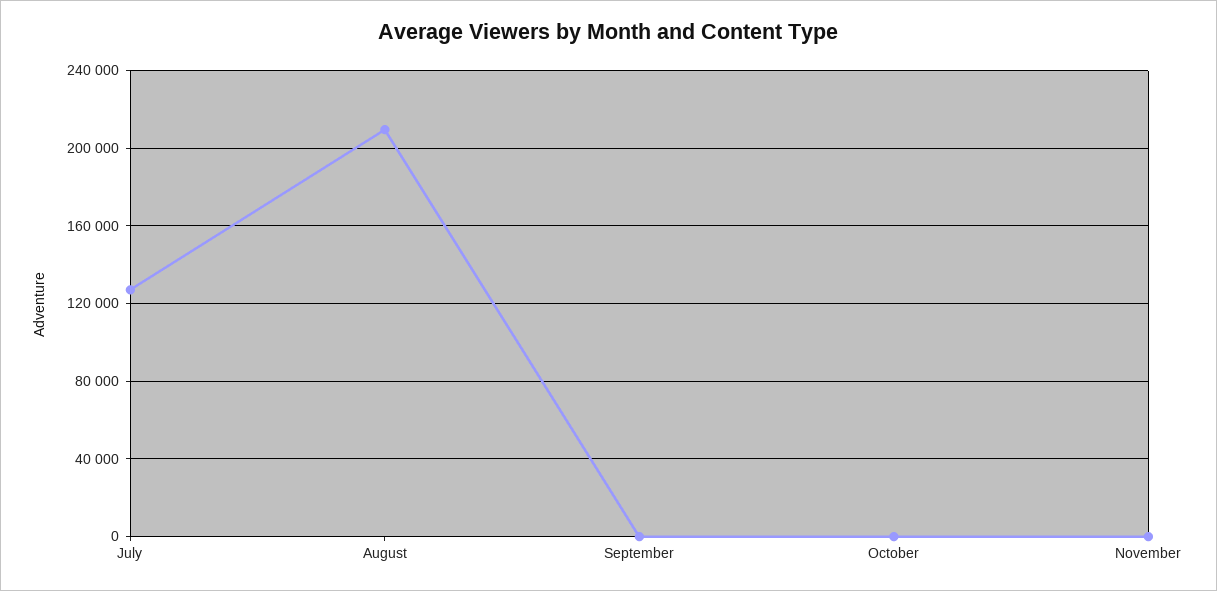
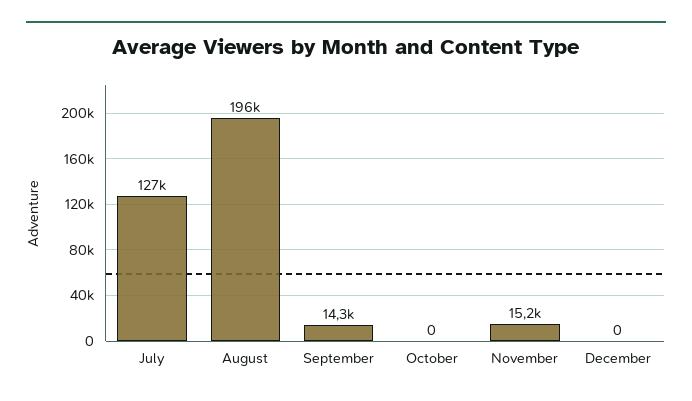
August: 210000 -> 196000
September: 0 -> 14300
November: 0 -> 15200
December: none -> 0

